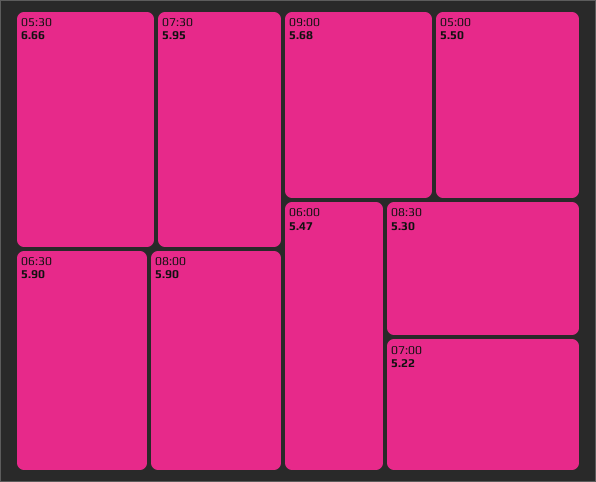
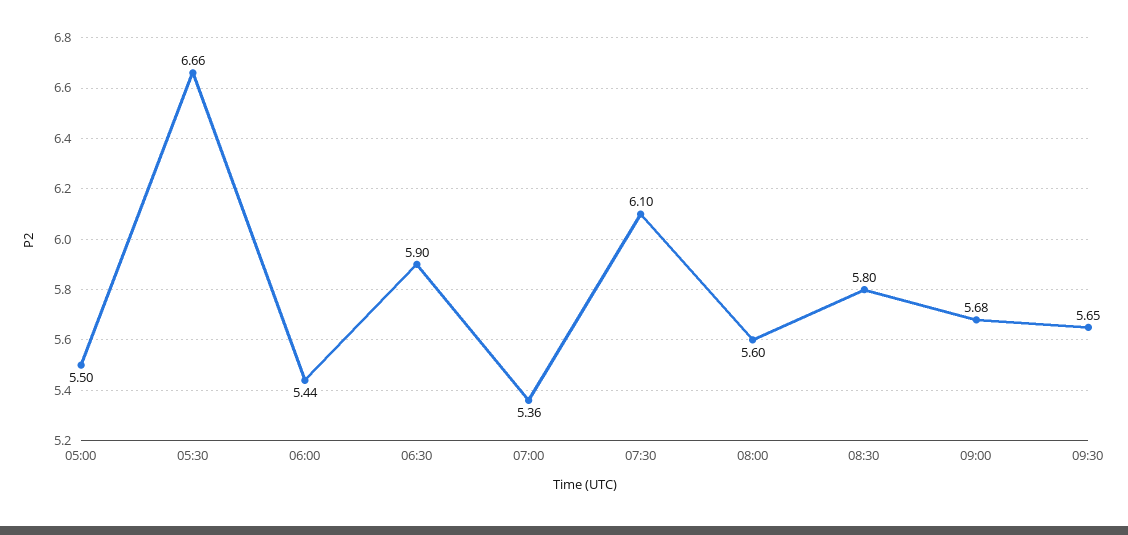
07:30: 5.95 -> 6.1
08:00: 5.9 -> 5.6
06:00: 5.47 -> 5.44
08:30: 5.3 -> 5.8
07:00: 5.22 -> 5.36
09:30: none -> 5.65

